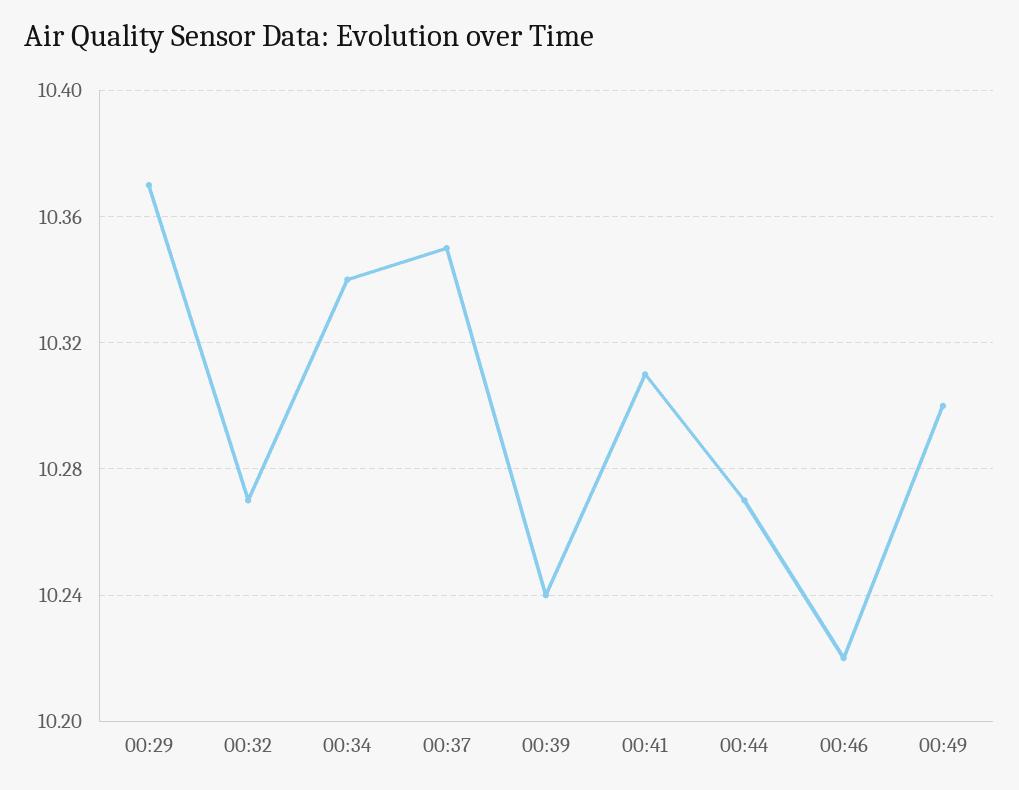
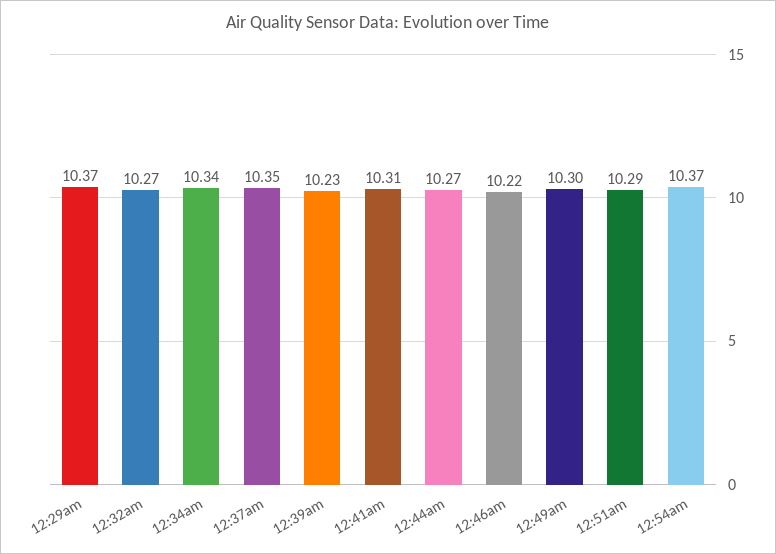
00:39: 10.24 -> 10.23
12:51am: none -> 10.29
12:54am: none -> 10.37

